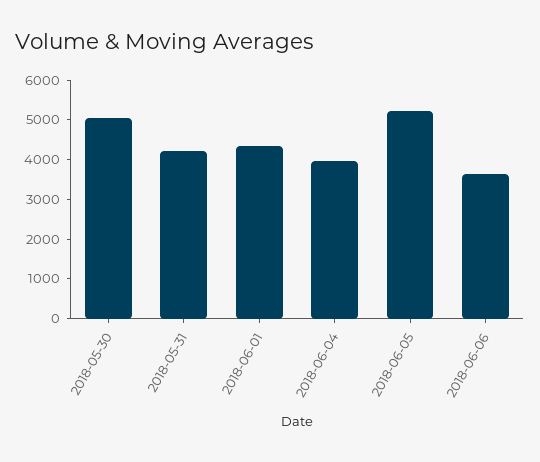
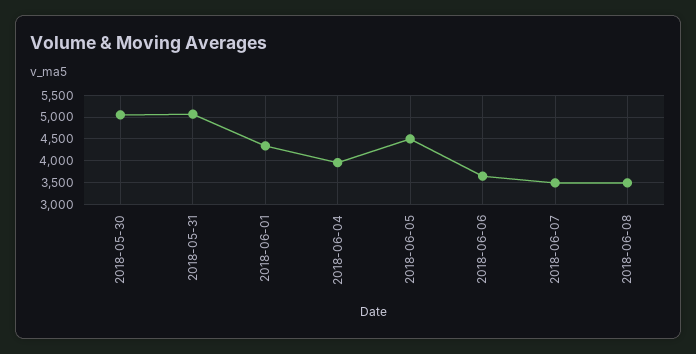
2018-05-31: 4250 -> 5000
2018-06-05: 5250 -> 4500
2018-06-07: none -> 3500
2018-06-08: none -> 3500

